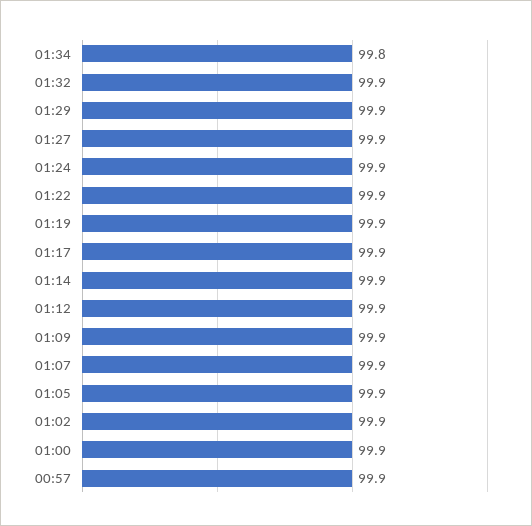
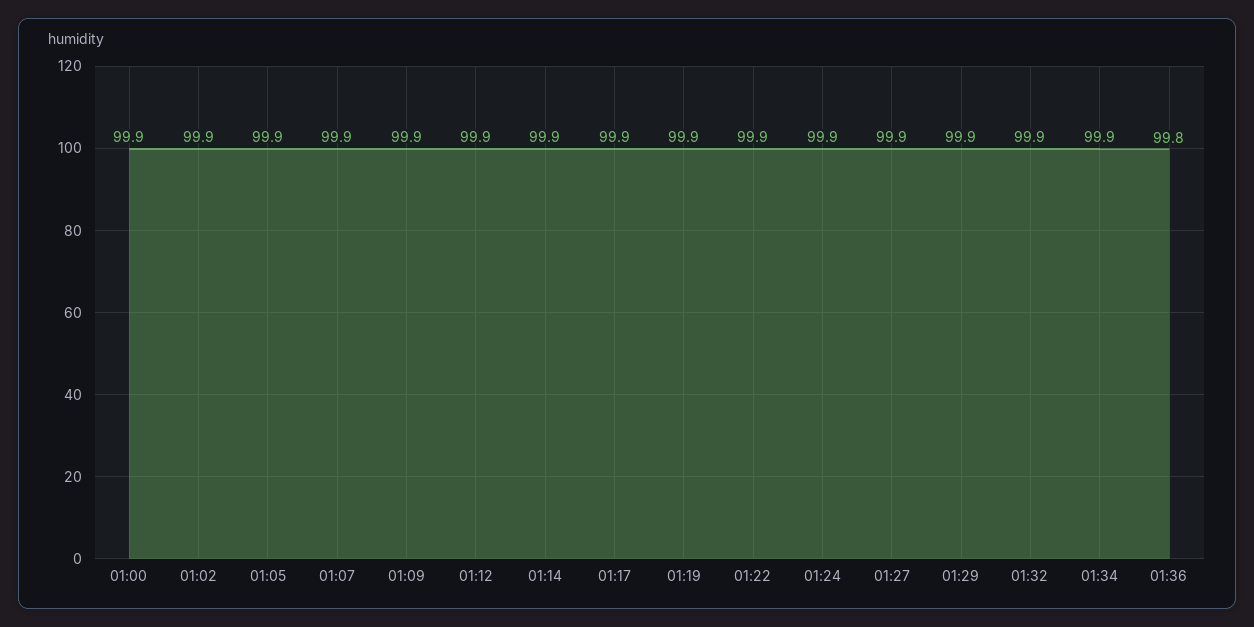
01:34: 99.8 -> 99.9
00:57: 99.9 -> none
01:36: none -> 99.8

